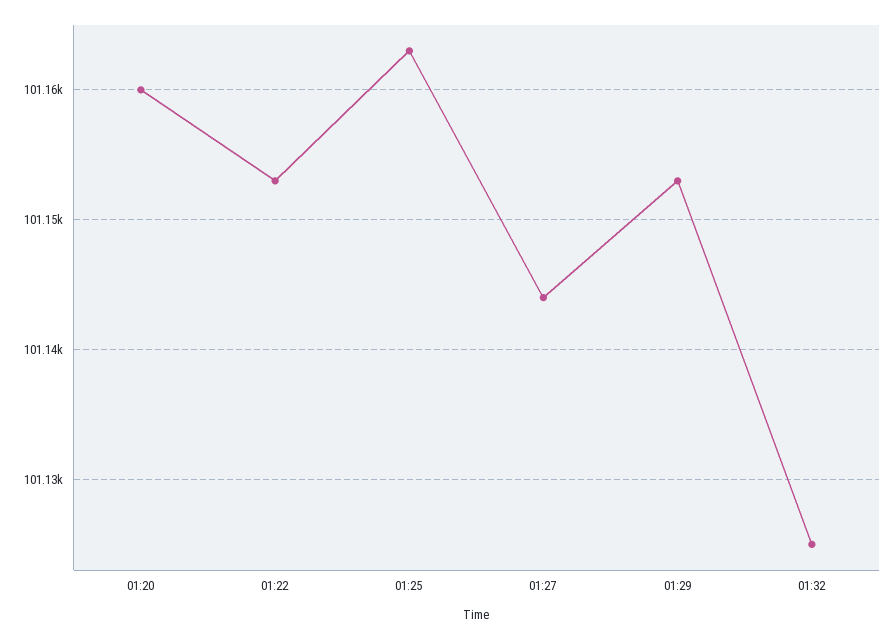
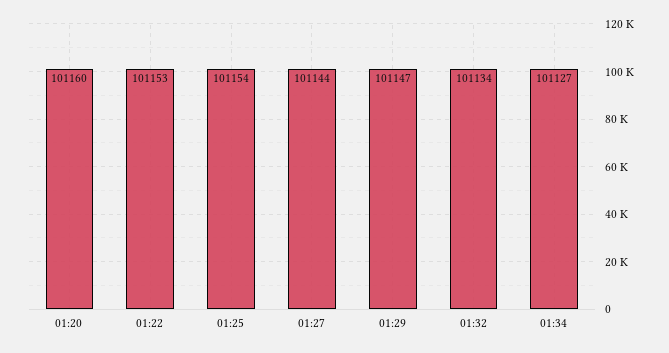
01:25: 101163 -> 101154
01:29: 101153 -> 101147
01:32: 101125 -> 101134
01:34: none -> 101127

